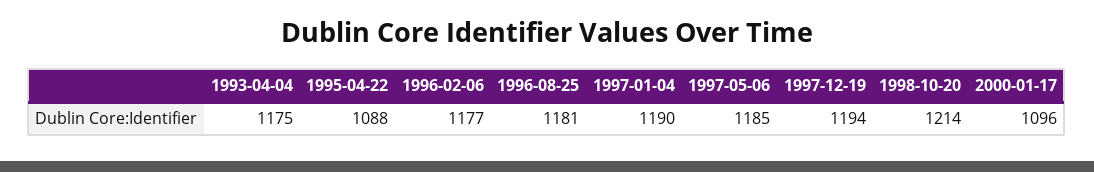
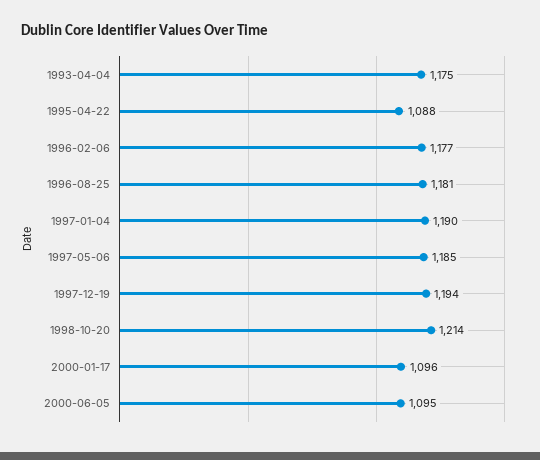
2000-06-05: none -> 1095

